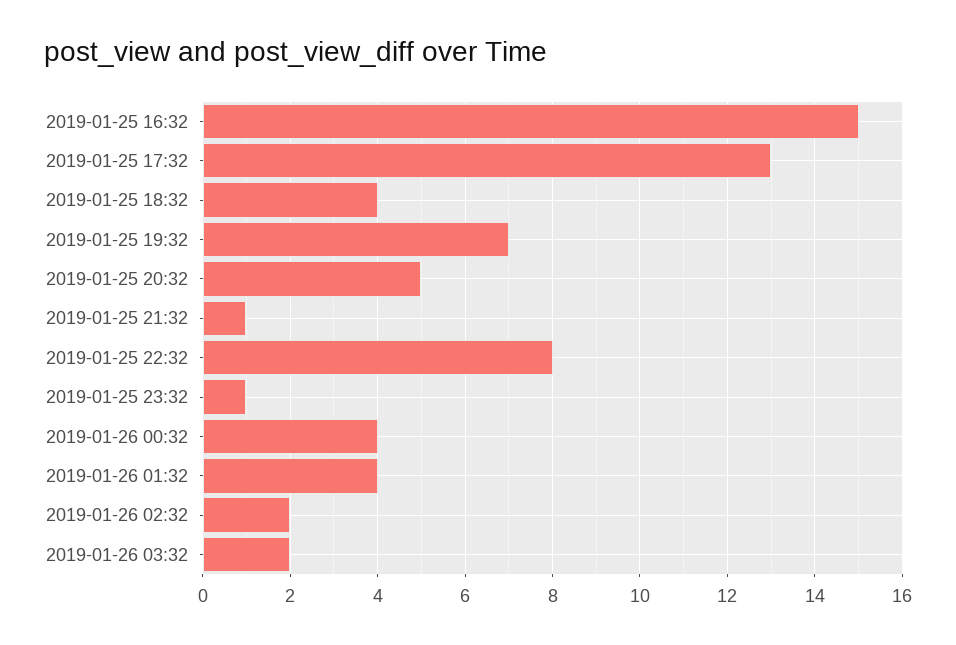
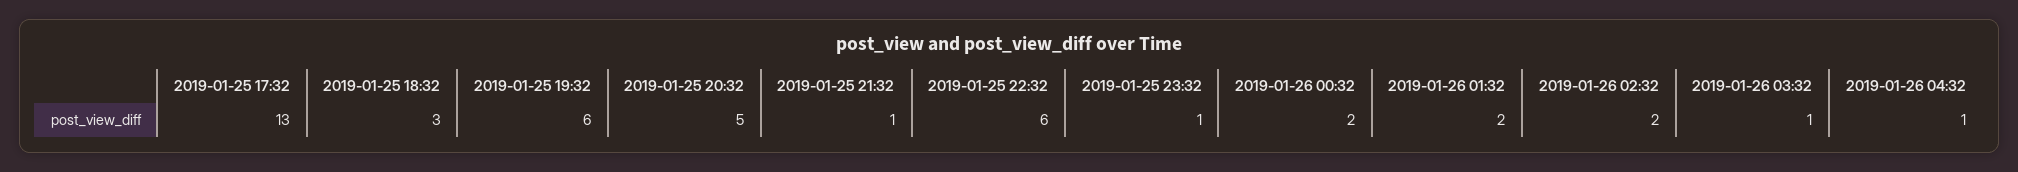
2019-01-25 16:32: 15 -> none
2019-01-25 18:32: 4 -> 3
2019-01-25 19:32: 7 -> 6
2019-01-25 22:32: 8 -> 6
2019-01-26 00:32: 4 -> 2
2019-01-26 01:32: 4 -> 2
2019-01-26 03:32: 2 -> 1
2019-01-26 04:32: none -> 1

